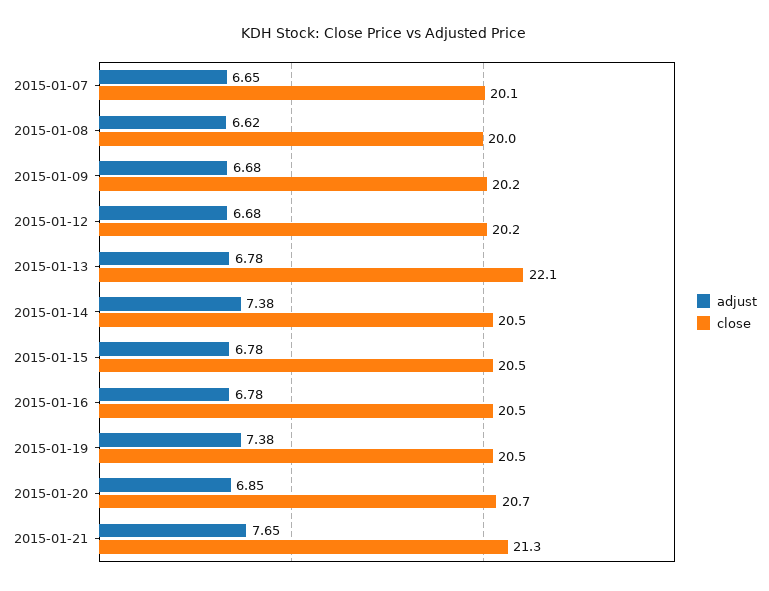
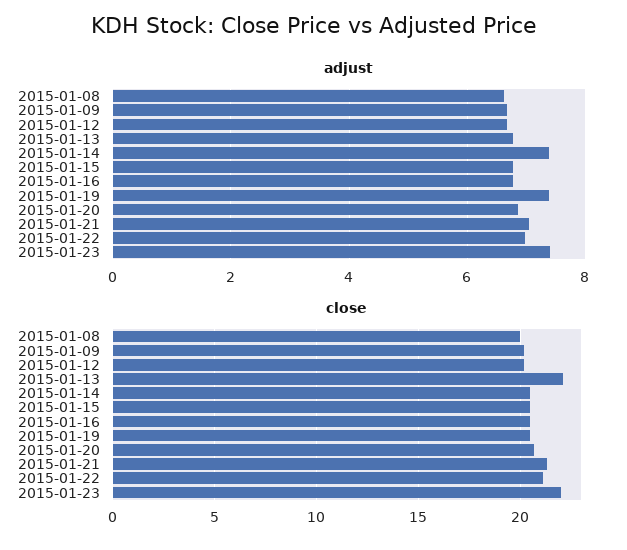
adjust, 2015-01-07: 6.65 -> none
close, 2015-01-07: 20.1 -> none
adjust, 2015-01-21: 7.65 -> 7
adjust, 2015-01-22: none -> 7
adjust, 2015-01-23: none -> 7.4
close, 2015-01-22: none -> 21
close, 2015-01-23: none -> 22

